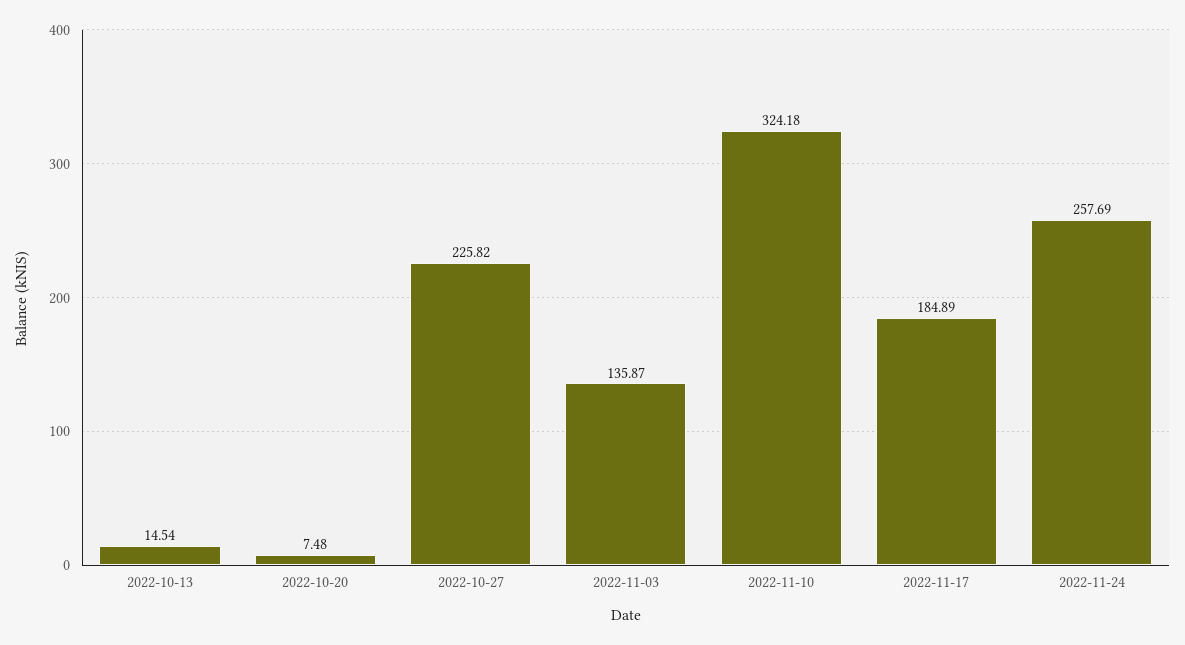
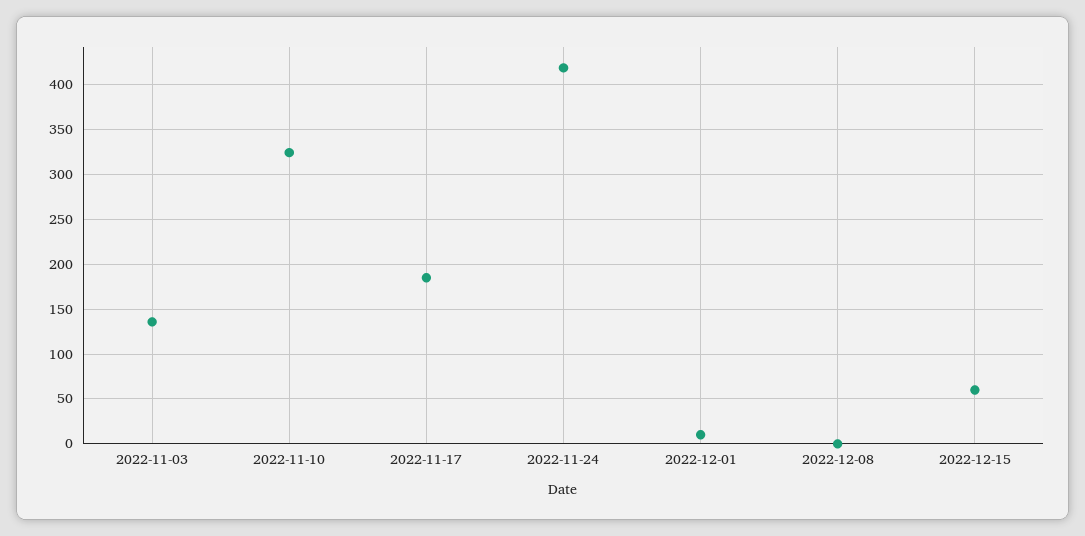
2022-10-13: 14.54 -> none
2022-10-20: 7.48 -> none
2022-10-27: 225.82 -> none
2022-11-24: 257.69 -> 420
2022-12-01: none -> 10
2022-12-08: none -> 0
2022-12-15: none -> 60

